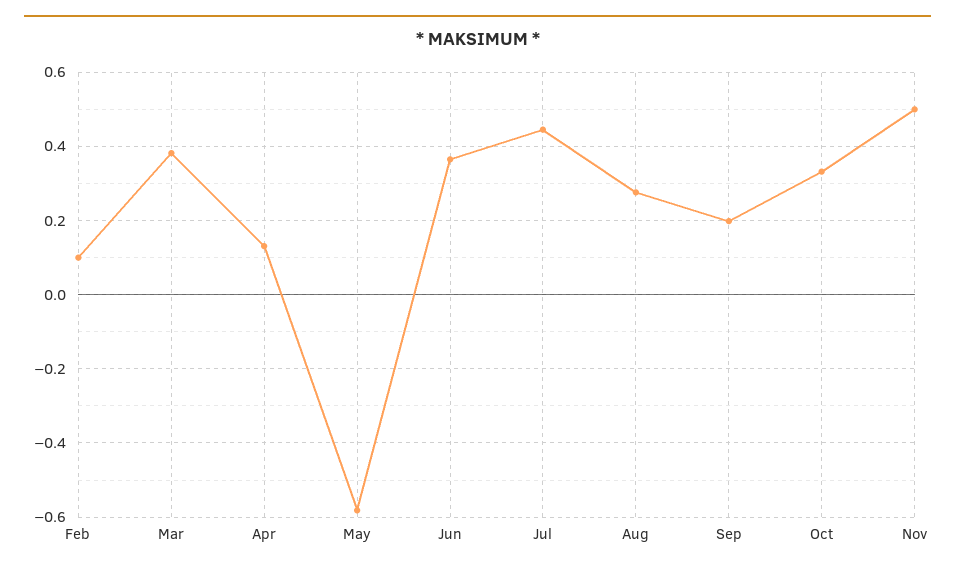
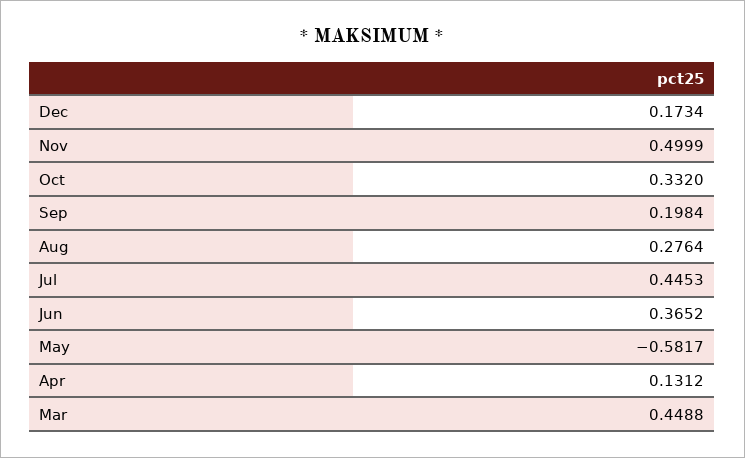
Feb: 0.1 -> none
Mar: 0.38 -> 0.4488
Dec: none -> 0.1734

